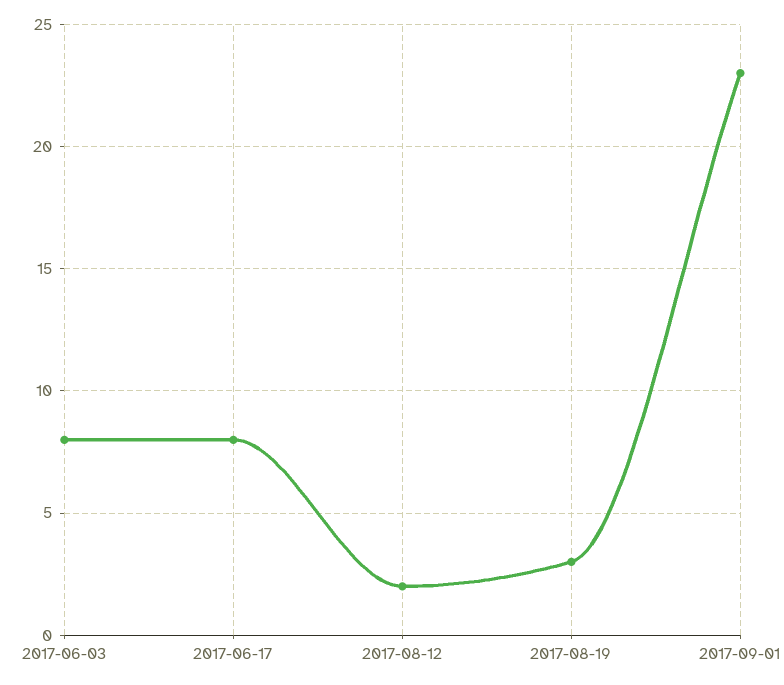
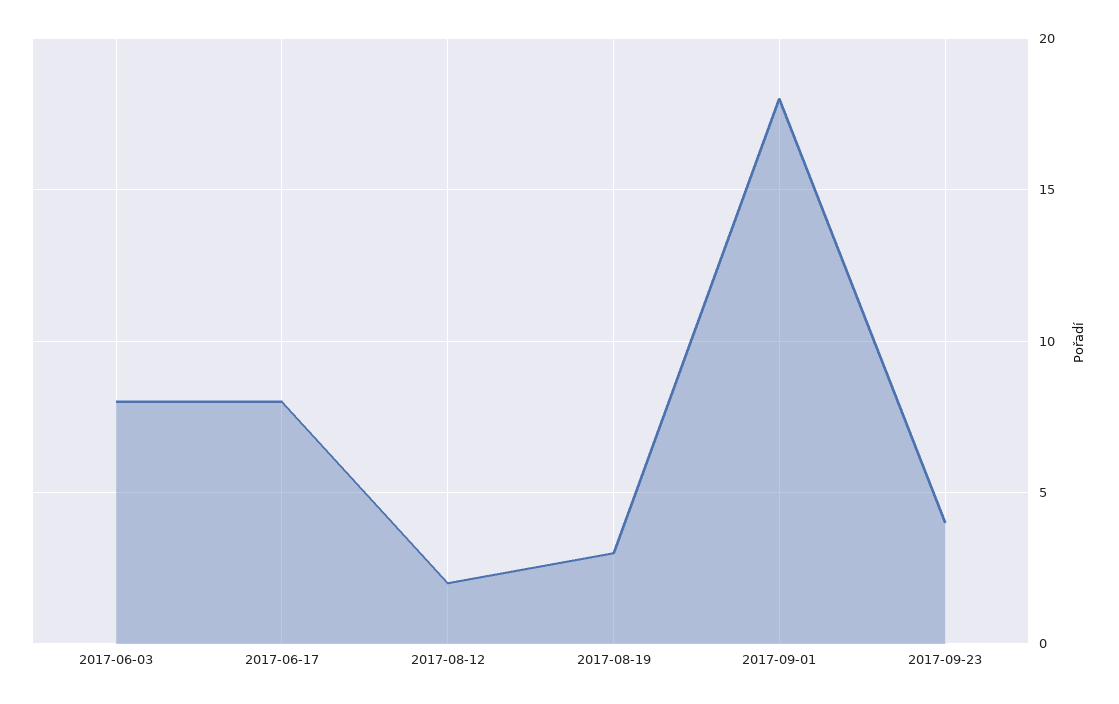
2017-09-01: 23 -> 18
2017-09-23: none -> 4

